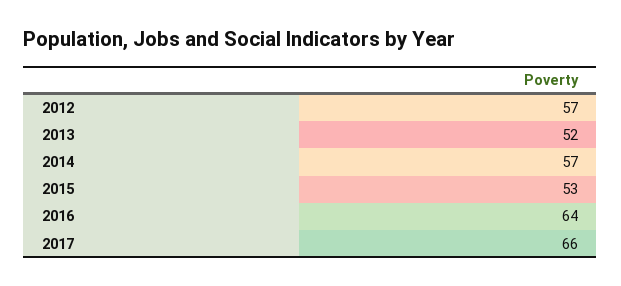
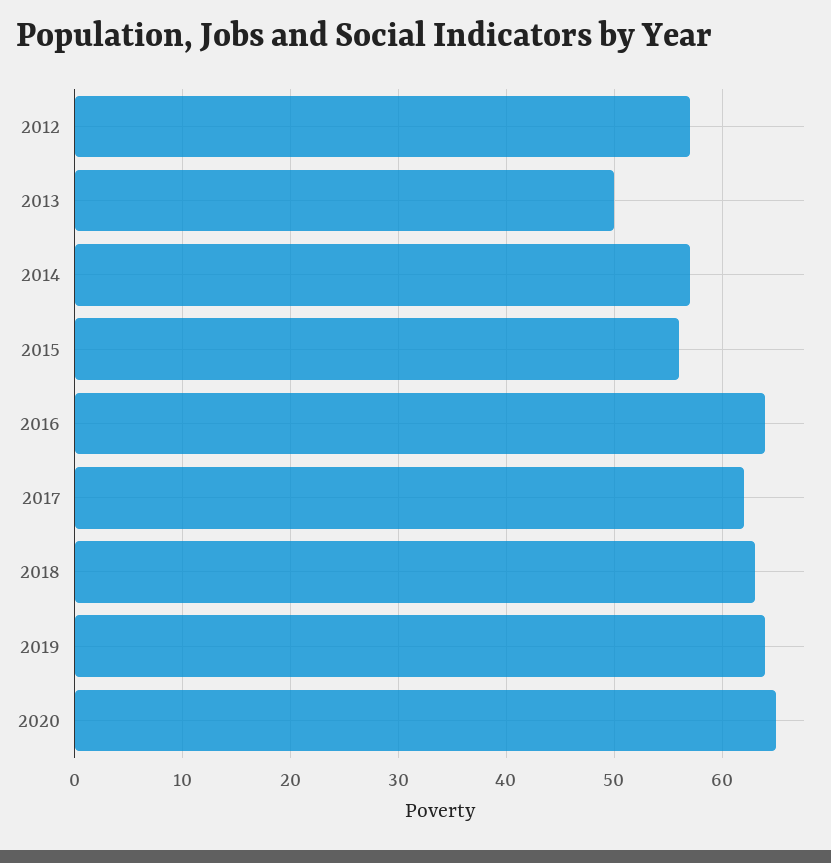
2013: 52 -> 50
2015: 53 -> 56
2017: 66 -> 62
2018: none -> 63
2019: none -> 64
2020: none -> 65

